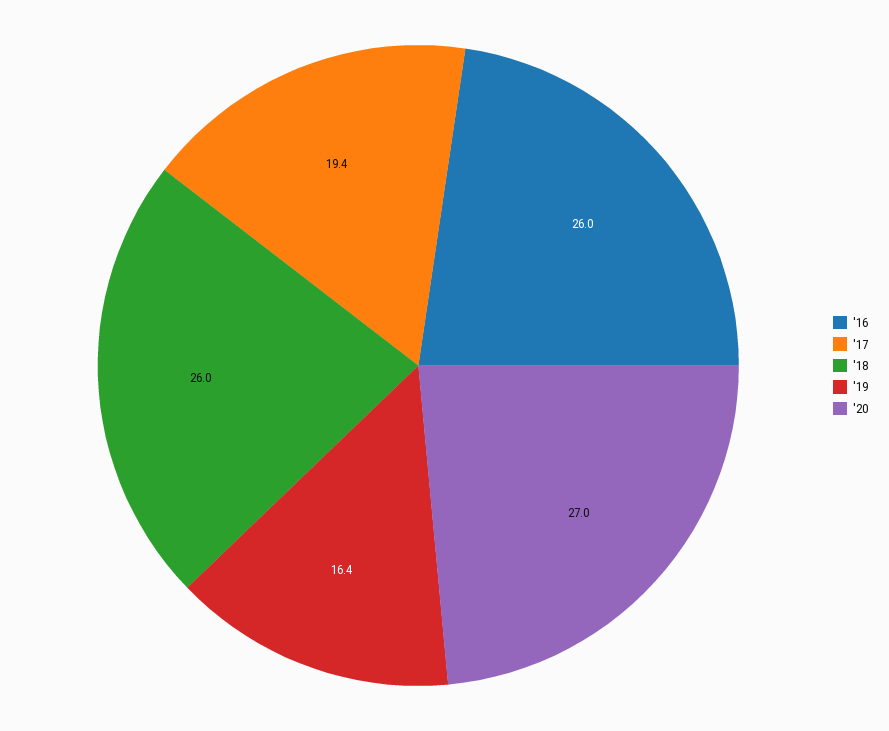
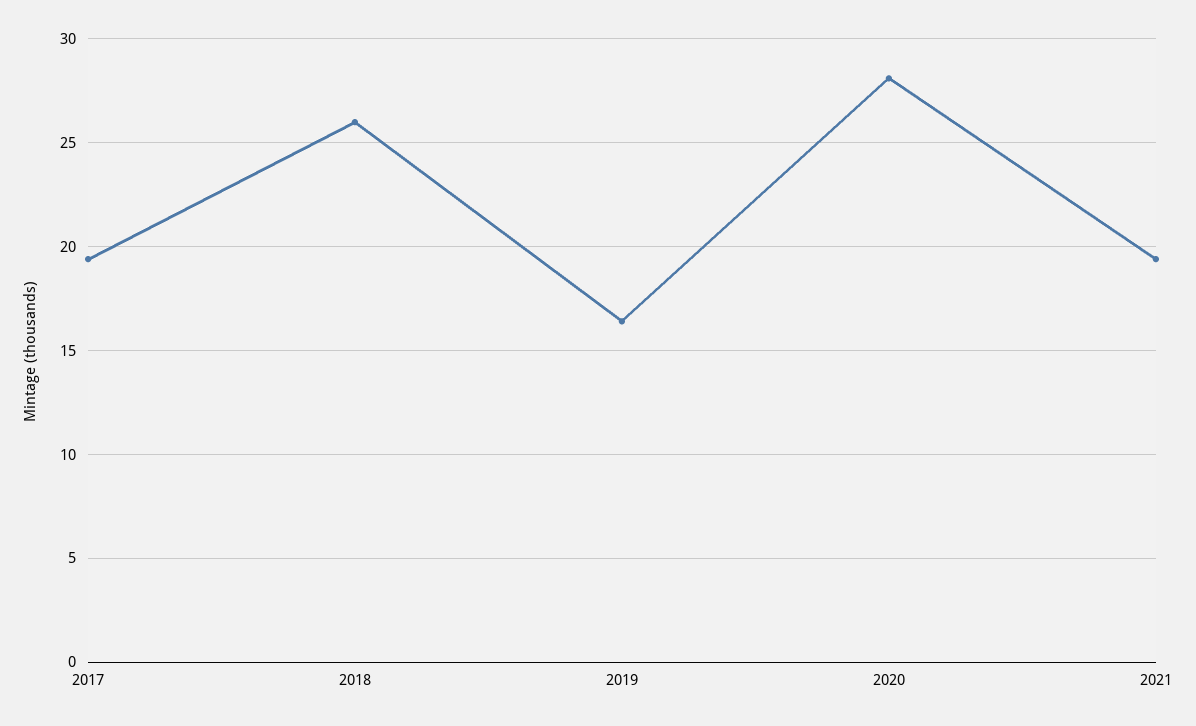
'16: 26 -> none
'20: 27 -> 28
2021: none -> 19.5

